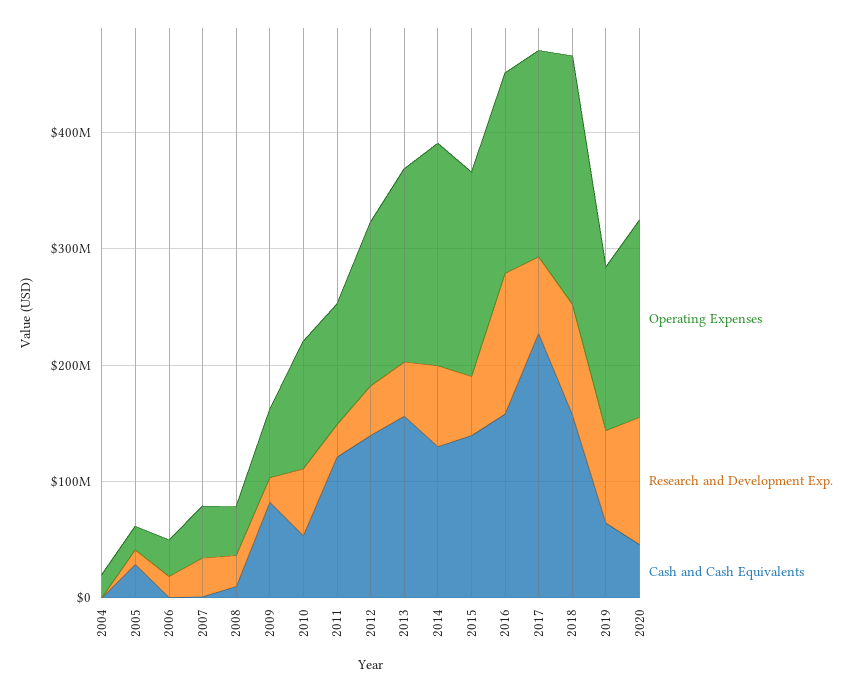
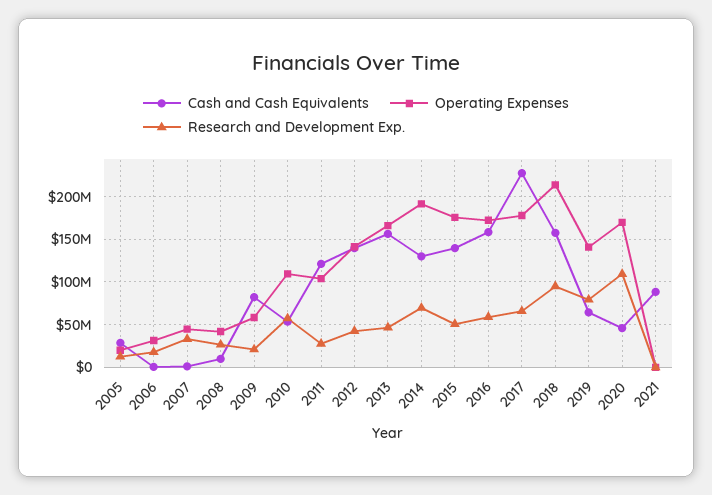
Operating Expenses, 2004: 20000000 -> none
Research and Development Exp., 2004: 0 -> none
Cash and Cash Equivalents, 2004: 0 -> none
Research and Development Exp., 2016: 120000000 -> 60000000
Cash and Cash Equivalents, 2021: none -> 90000000
Operating Expenses, 2021: none -> 0
Research and Development Exp., 2021: none -> 0

